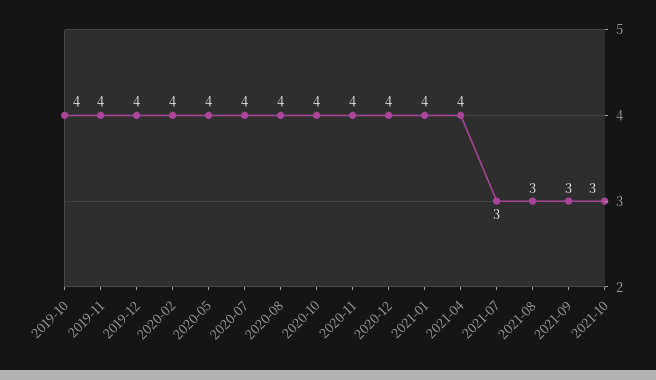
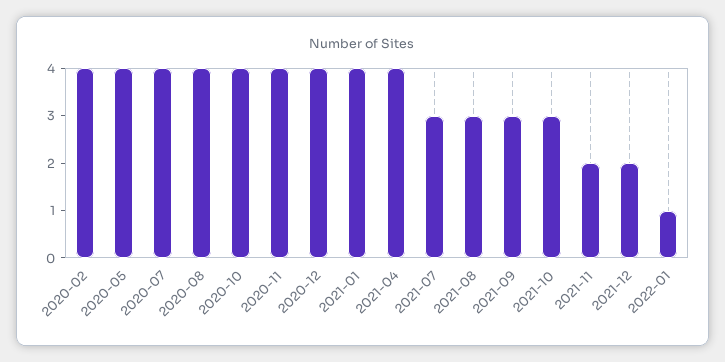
2019-10: 4 -> none
2019-11: 4 -> none
2019-12: 4 -> none
2021-11: none -> 2
2021-12: none -> 2
2022-01: none -> 1

